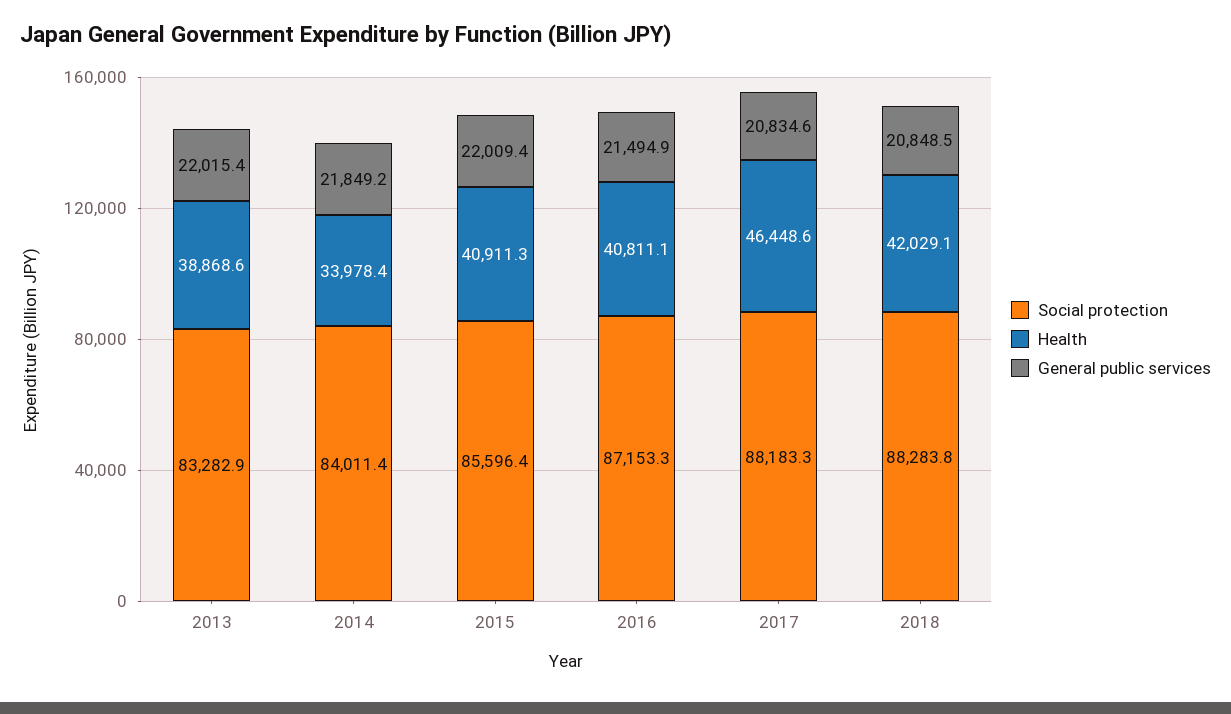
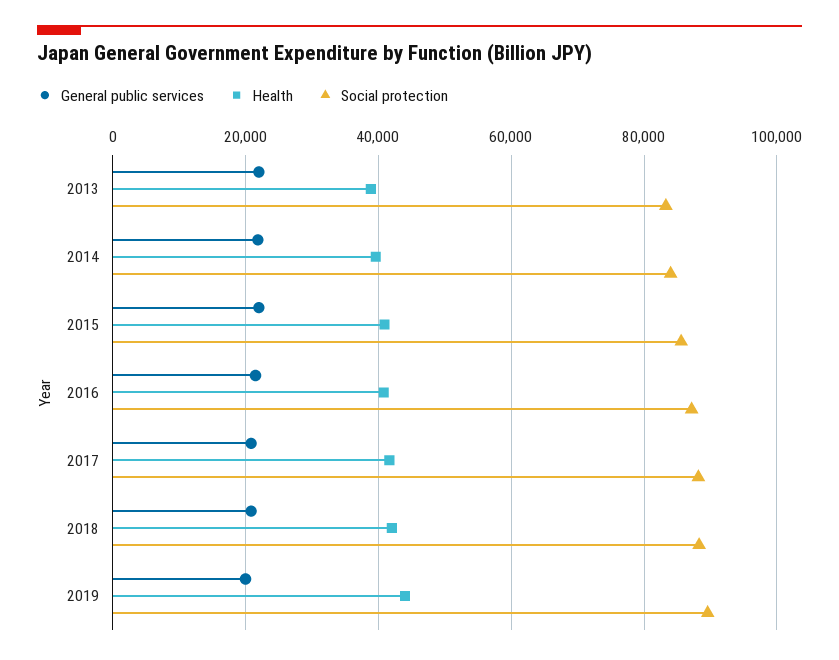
Health, 2014: 33978.4 -> 40000
Health, 2017: 46448.6 -> 42000
General public services, 2019: none -> 20000
Health, 2019: none -> 44000
Social protection, 2019: none -> 90000

